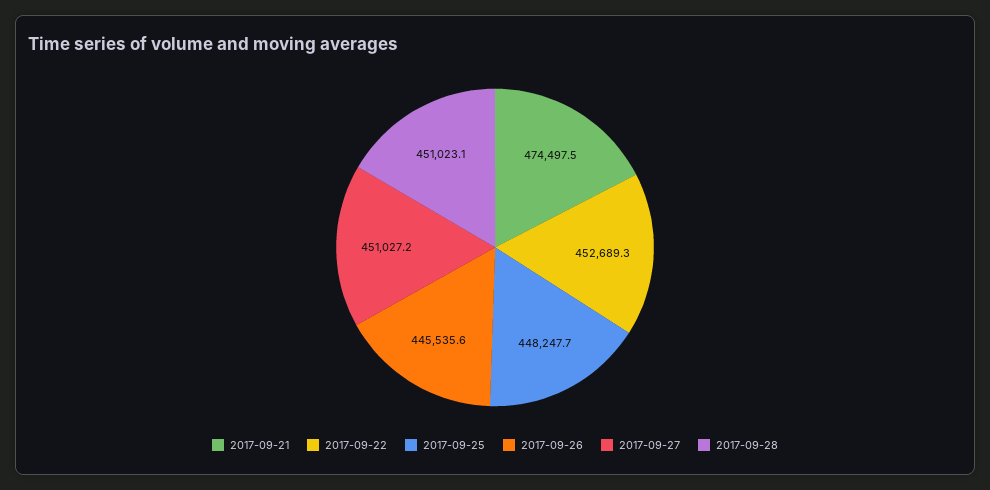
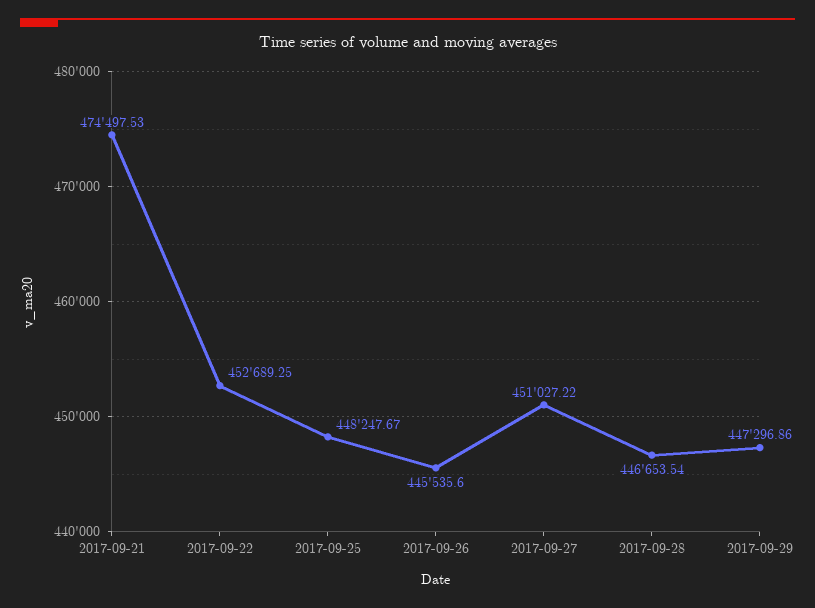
2017-09-28: 451023.1 -> 446653.54
2017-09-29: none -> 447296.86

